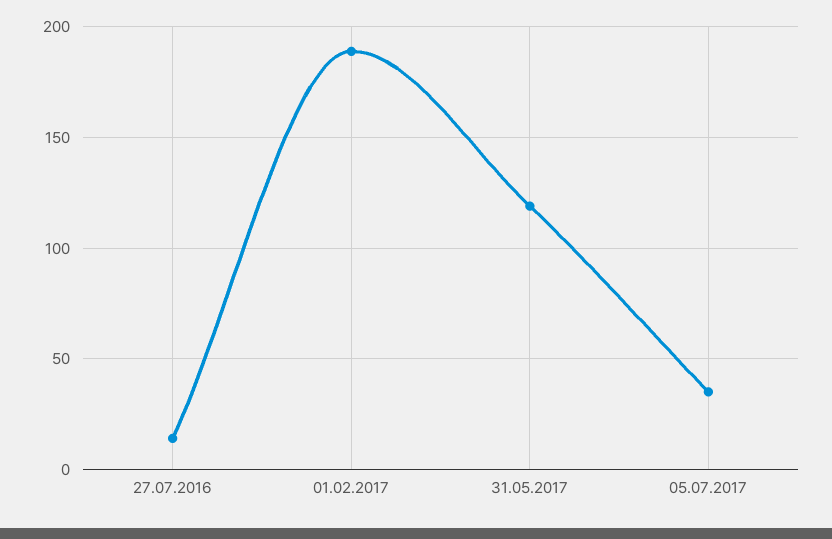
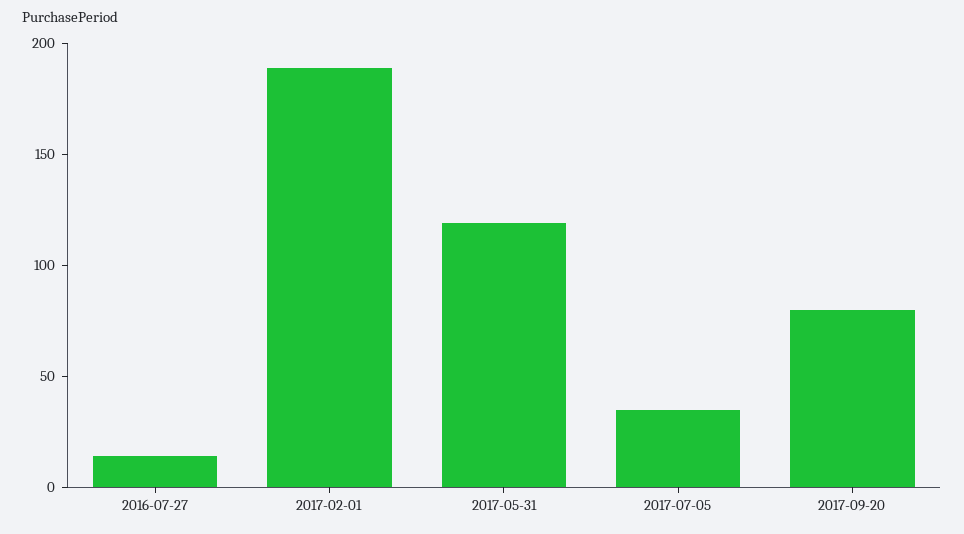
2017-09-20: none -> 80

